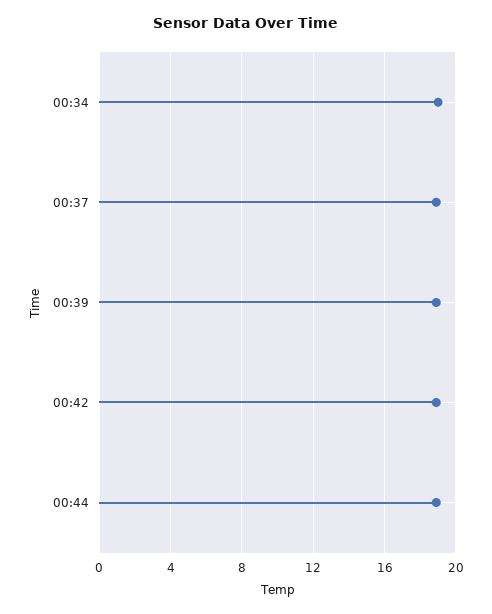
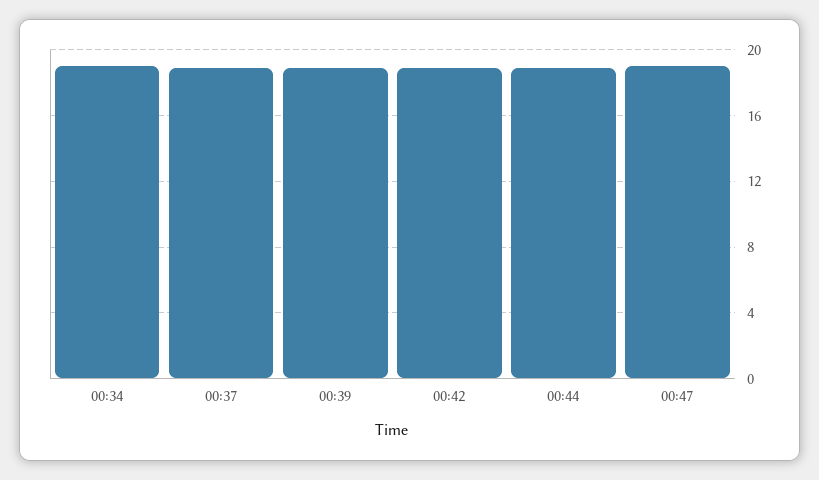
00:47: none -> 19

